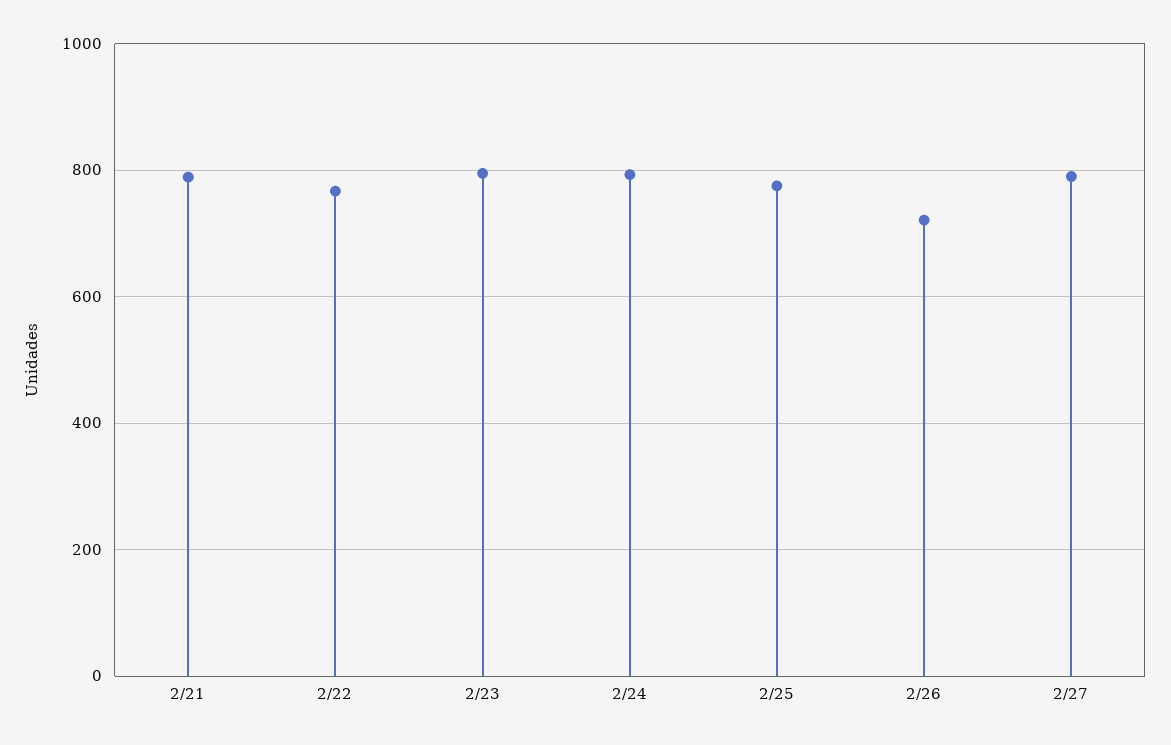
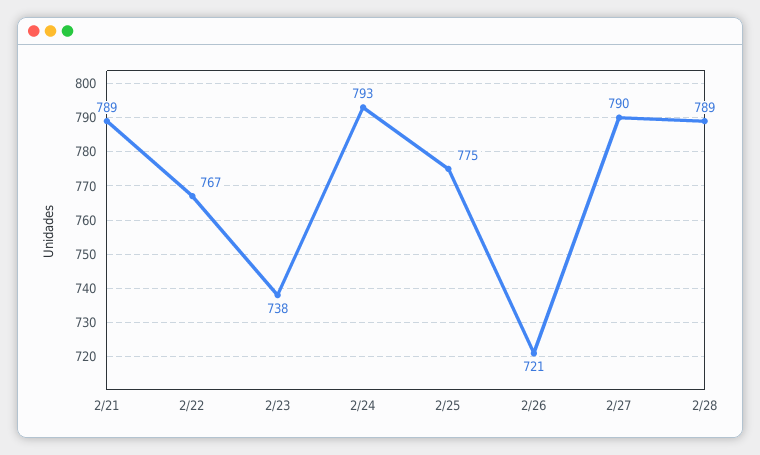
2/23: 800 -> 738
2/28: none -> 789

